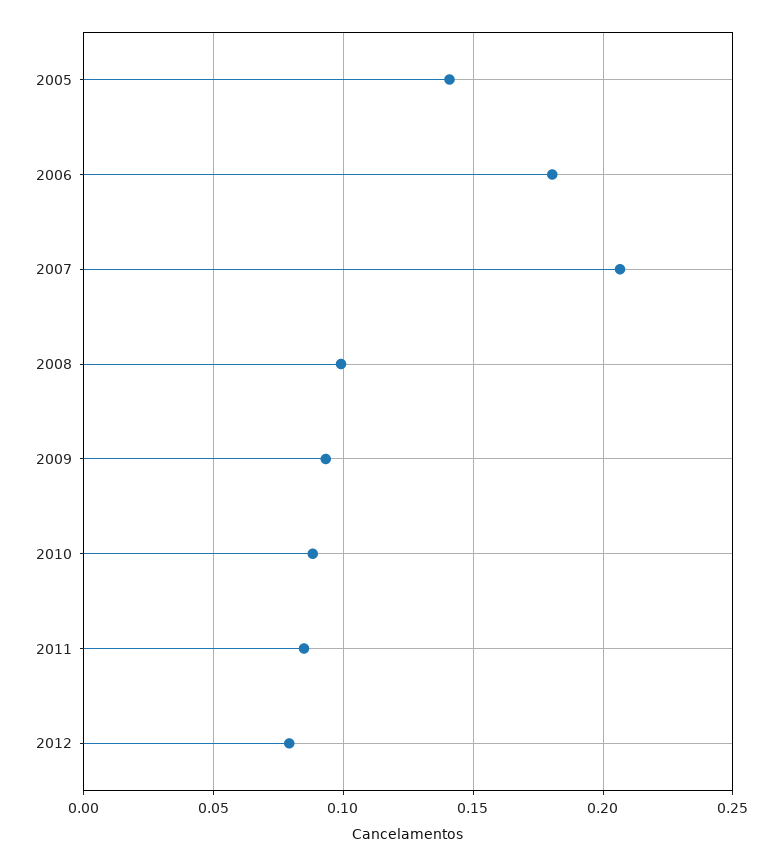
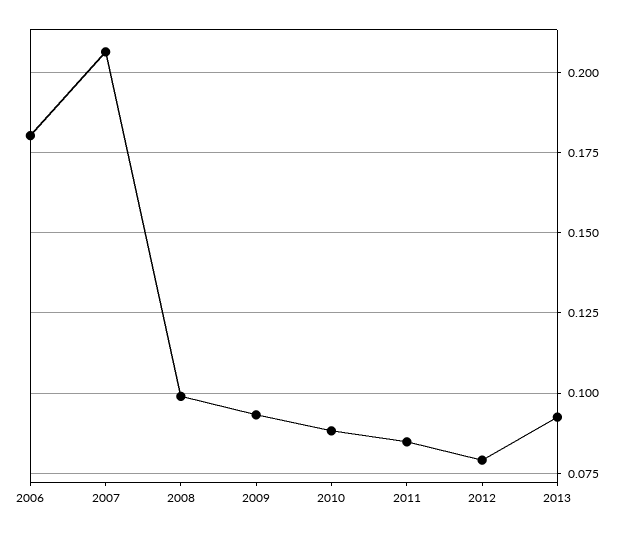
2005: 0.14 -> none
2013: none -> 0.0925

